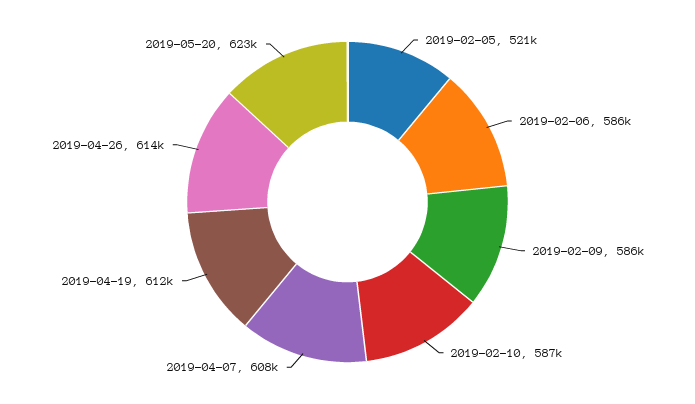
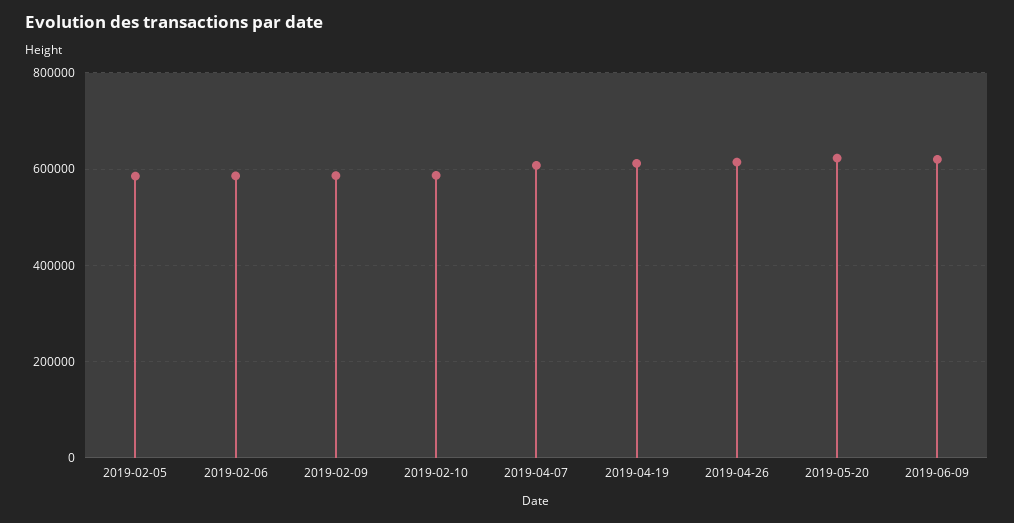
2019-02-05: 521000 -> 580000
2019-06-09: none -> 620000

